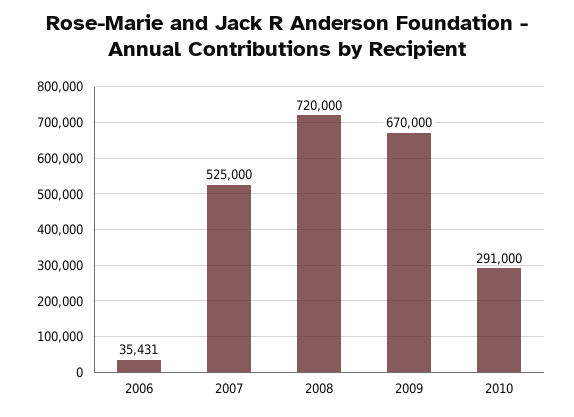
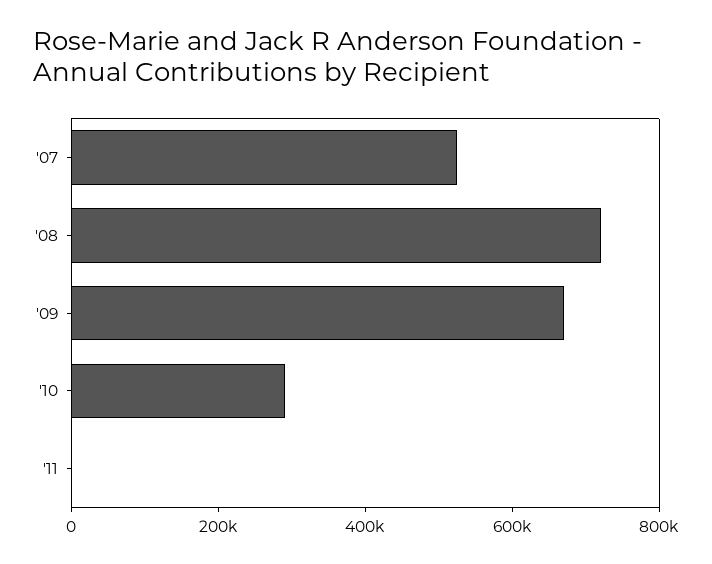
2006: 35431 -> none
'11: none -> 0

